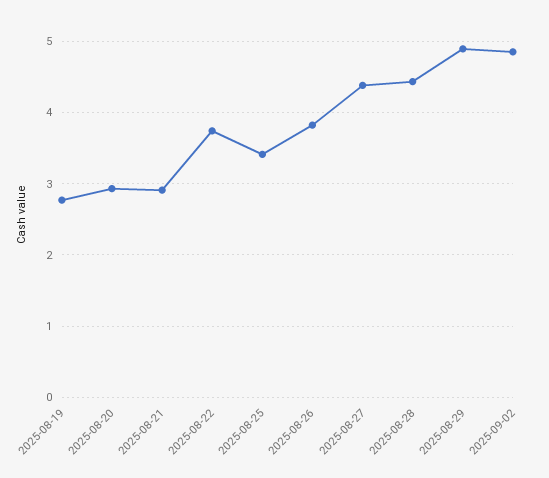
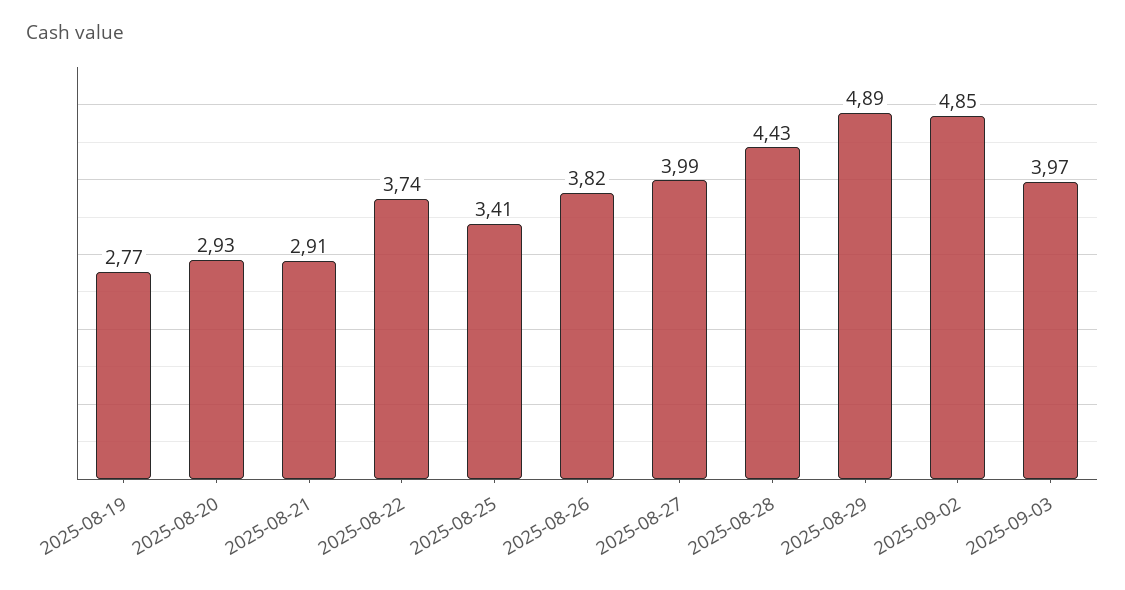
2025-08-27: 4.4 -> 3.99
2025-09-03: none -> 3.97

